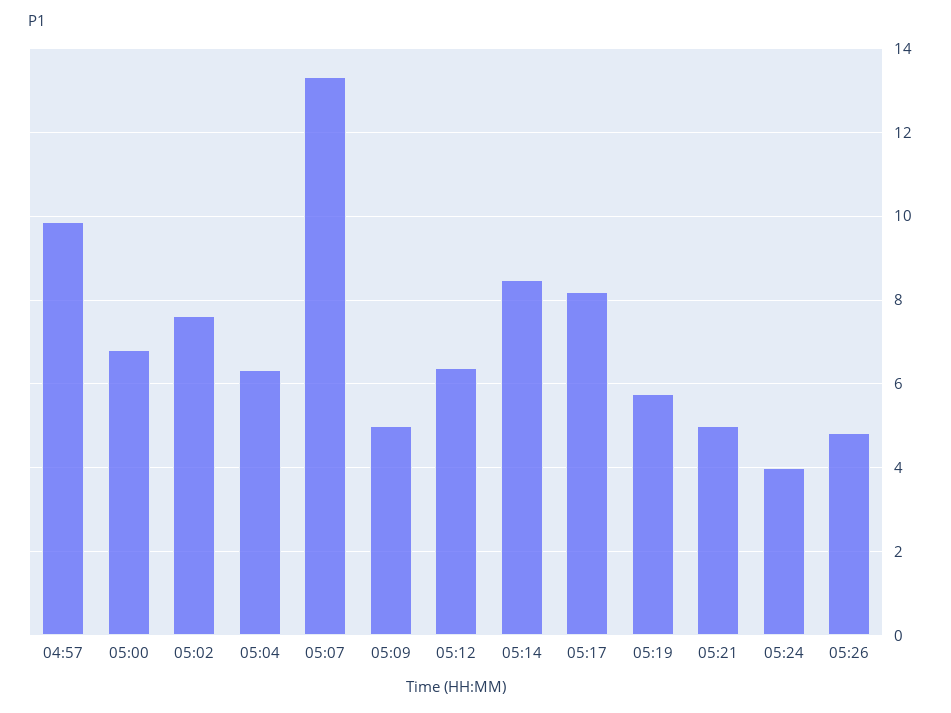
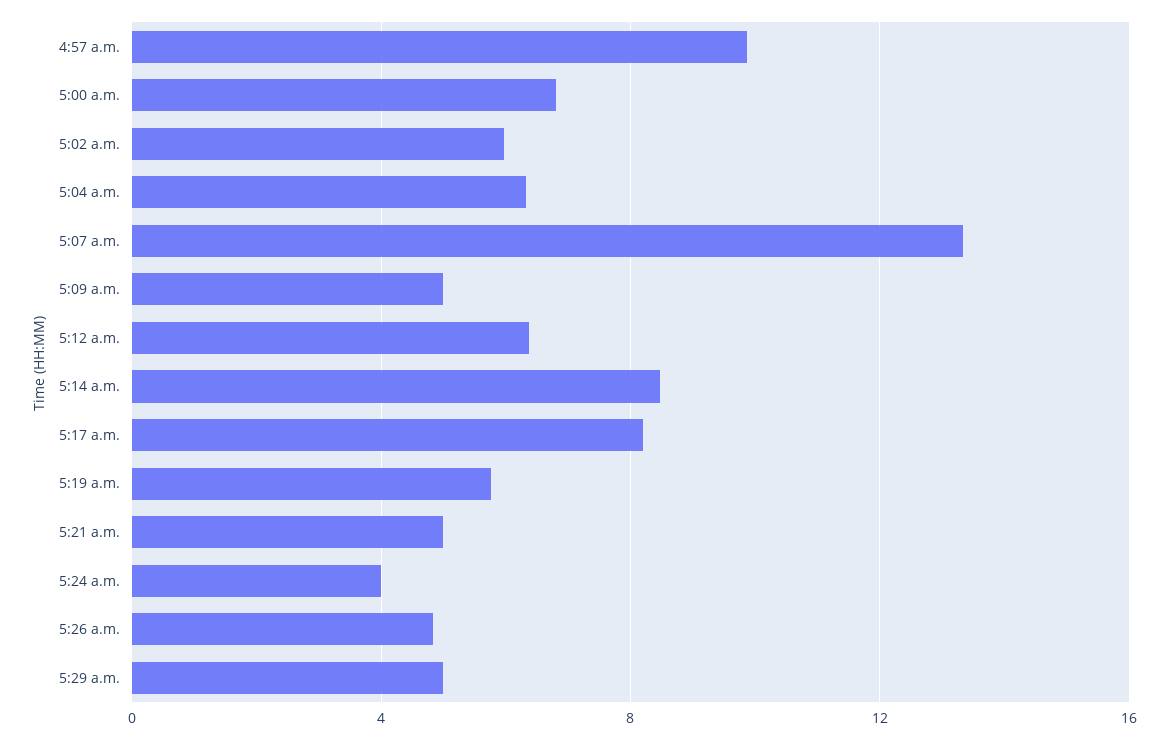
05:02: 7.6 -> 6
5:29 a.m.: none -> 5

